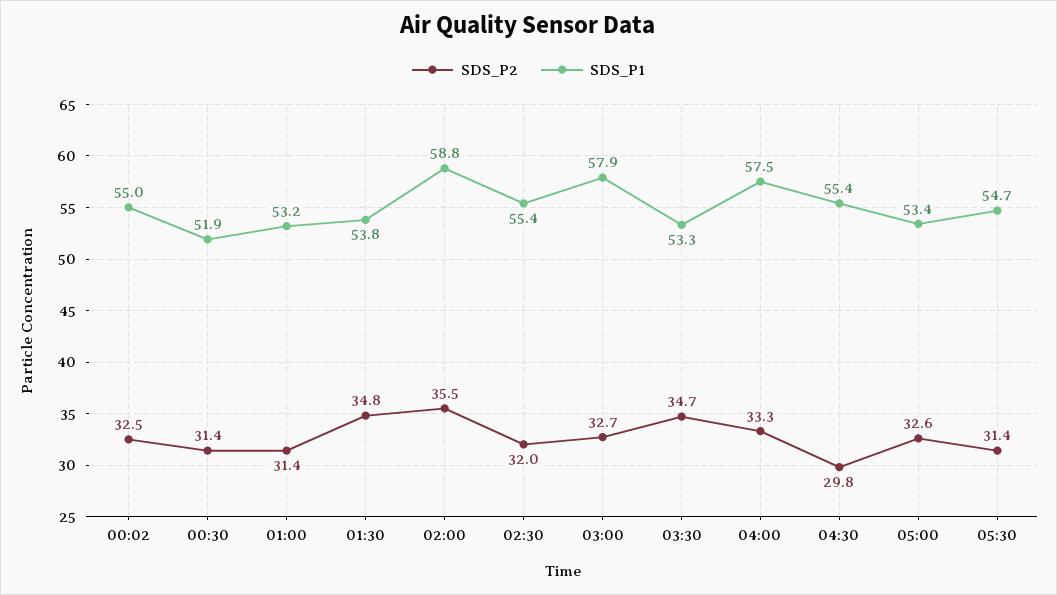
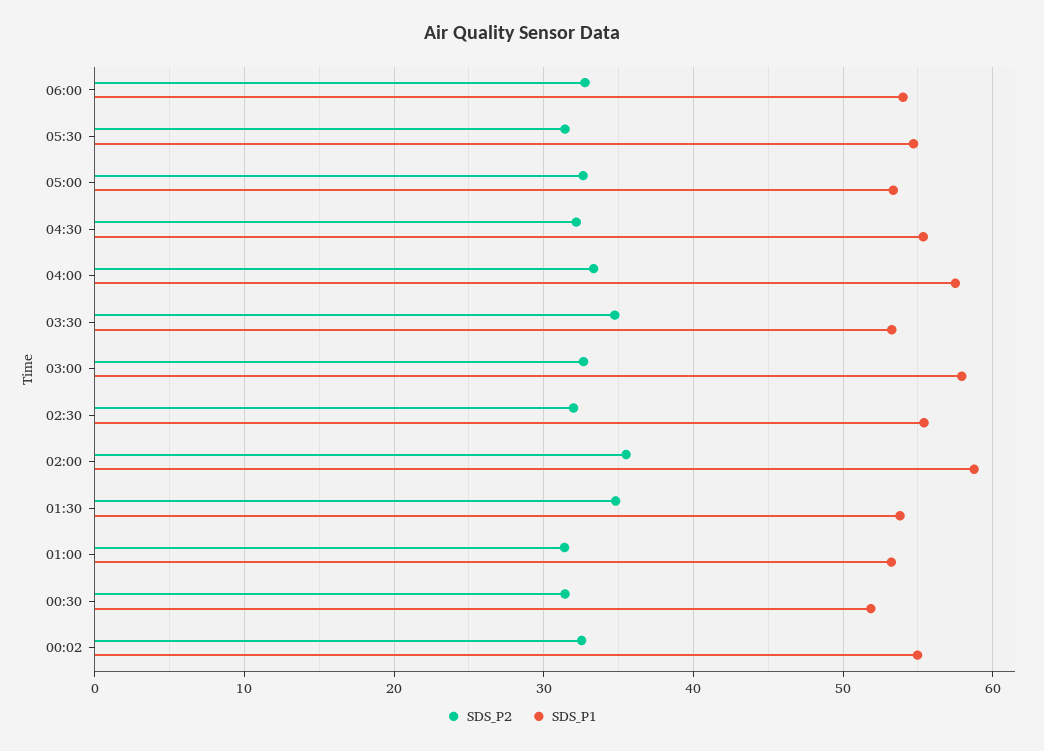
SDS_P2, 04:30: 29.8 -> 32
SDS_P2, 06:00: none -> 33
SDS_P1, 06:00: none -> 54

